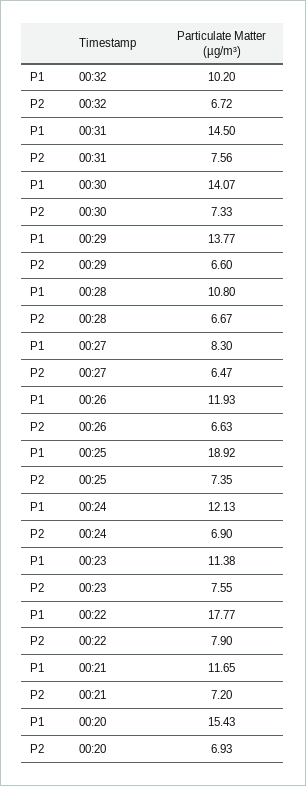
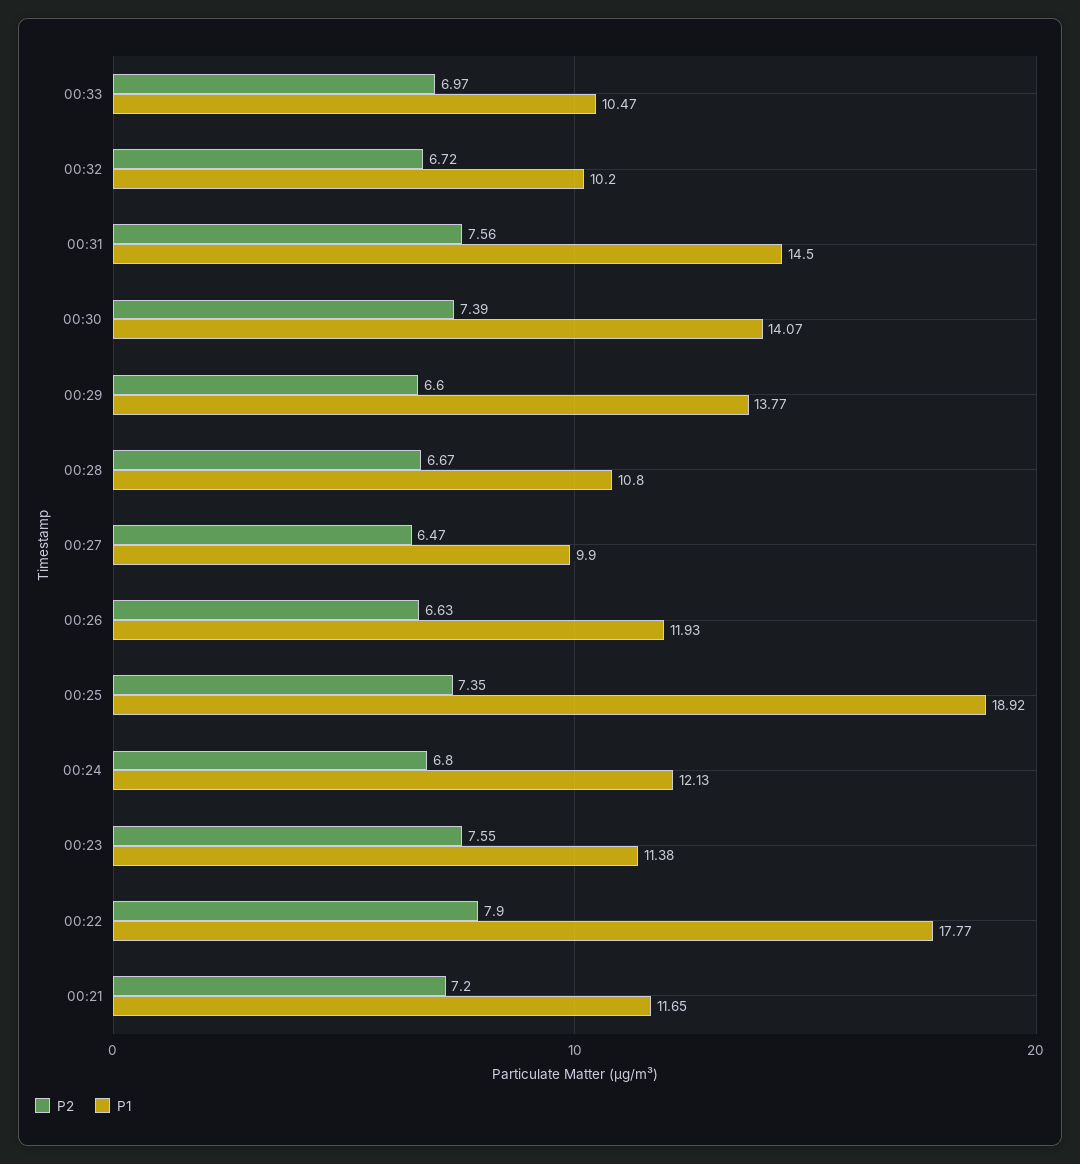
P2, 00:30: 7.33 -> 7.39
P1, 00:27: 8.3 -> 9.9
P2, 00:24: 6.9 -> 6.8
P1, 00:20: 15.43 -> none
P2, 00:20: 6.93 -> none
P2, 00:33: none -> 6.97
P1, 00:33: none -> 10.47

